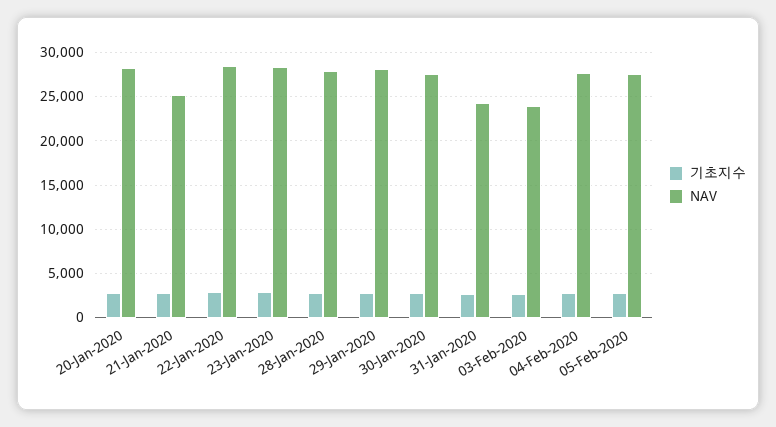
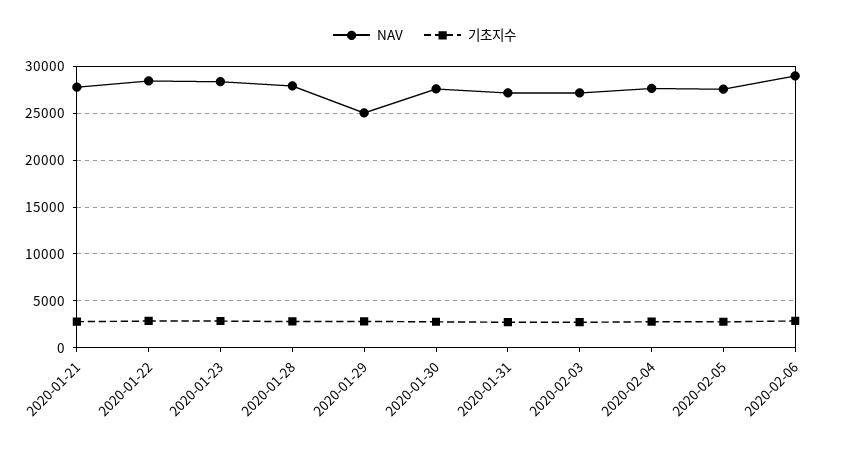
기초지수, 20-Jan-2020: 3000 -> none
NAV, 20-Jan-2020: 28000 -> none
NAV, 21-Jan-2020: 25000 -> 28000
NAV, 29-Jan-2020: 28000 -> 25000
NAV, 31-Jan-2020: 24000 -> 27000
NAV, 03-Feb-2020: 24000 -> 27000
NAV, 2020-02-06: none -> 29000
기초지수, 2020-02-06: none -> 3000

